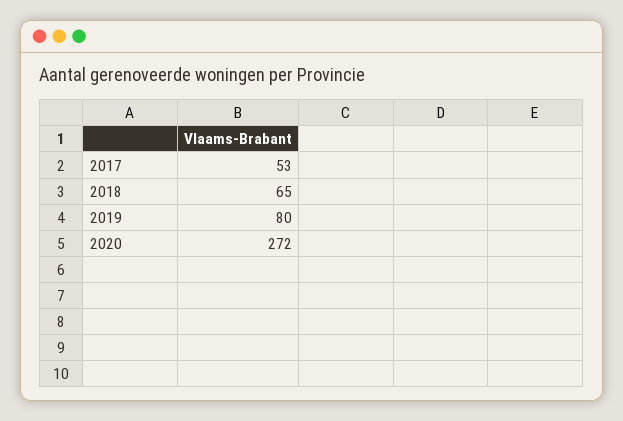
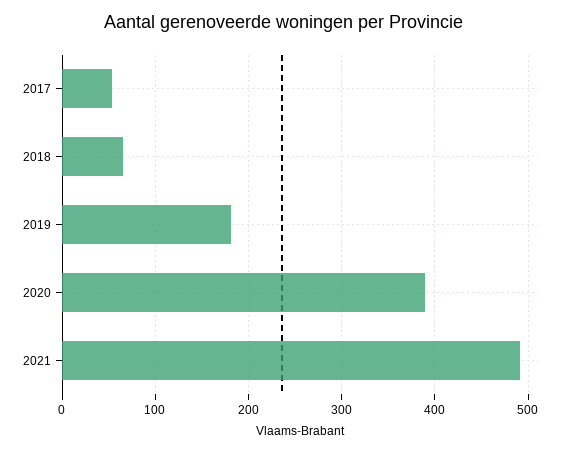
2019: 80 -> 180
2020: 272 -> 390
2021: none -> 490

